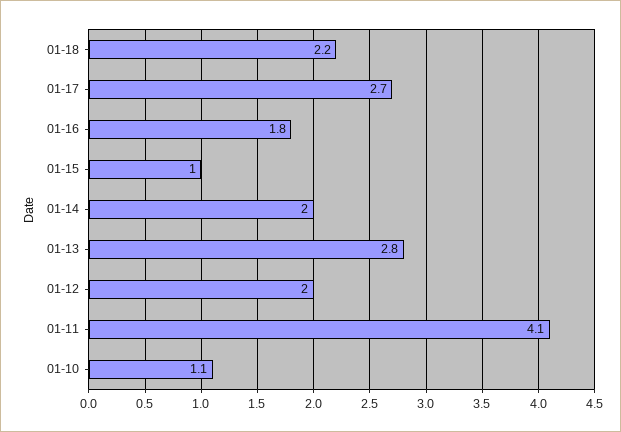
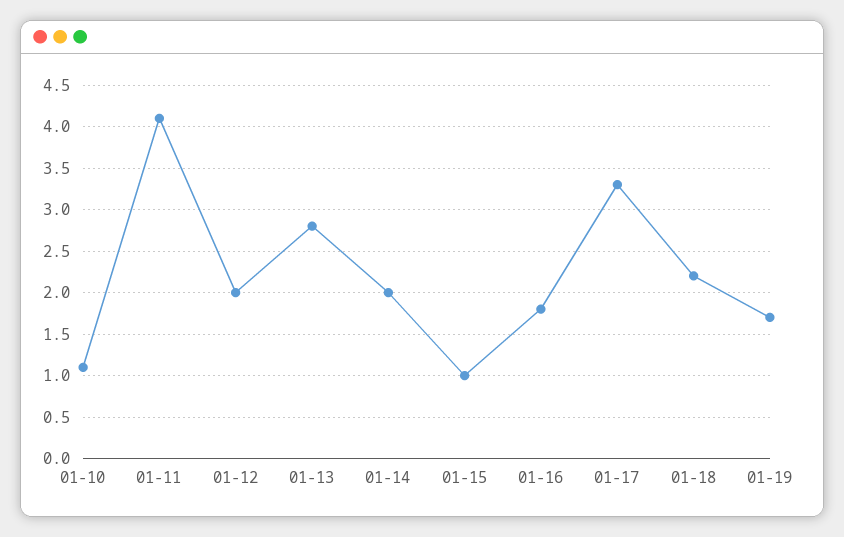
01-17: 2.7 -> 3.3
01-19: none -> 1.7

